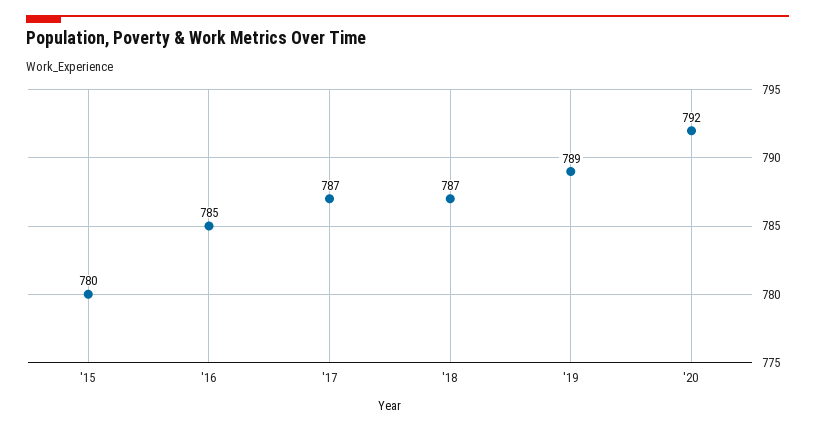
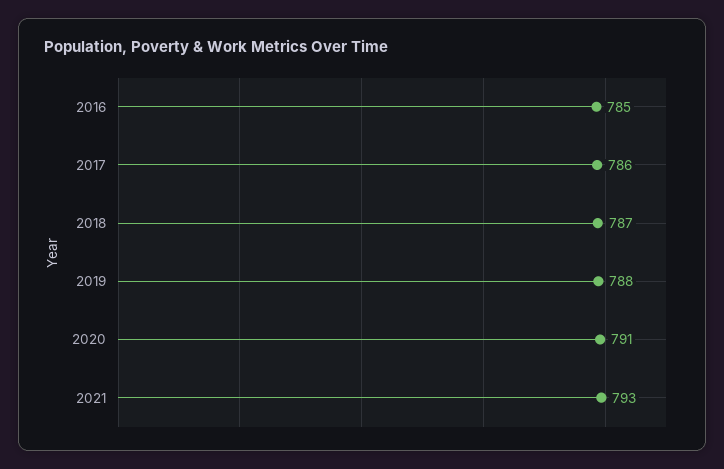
'15: 780 -> none
'17: 787 -> 786
'19: 789 -> 788
'20: 792 -> 791
2021: none -> 793

